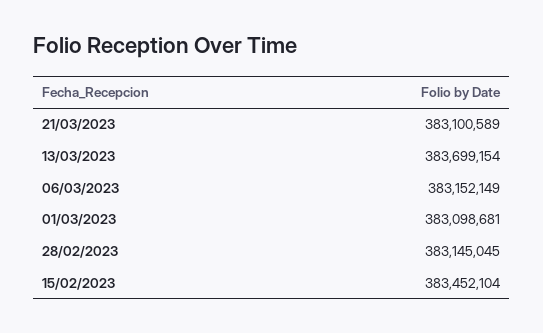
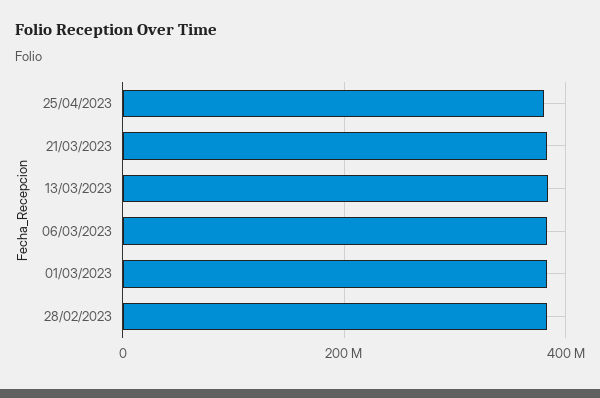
15/02/2023: 383452104 -> none
25/04/2023: none -> 380000000

